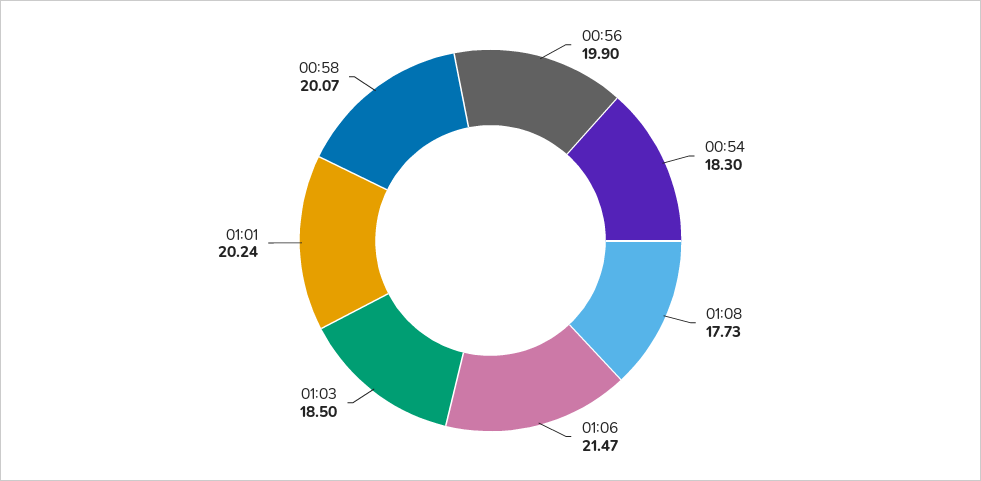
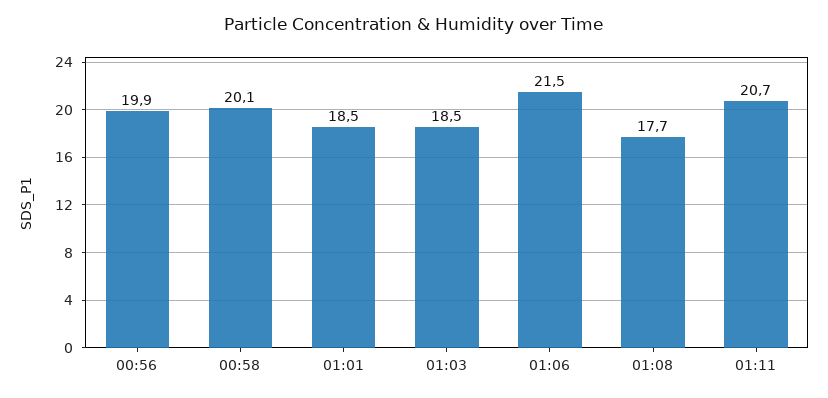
00:54: 18.3 -> none
01:01: 20.24 -> 18.5
01:11: none -> 20.7

